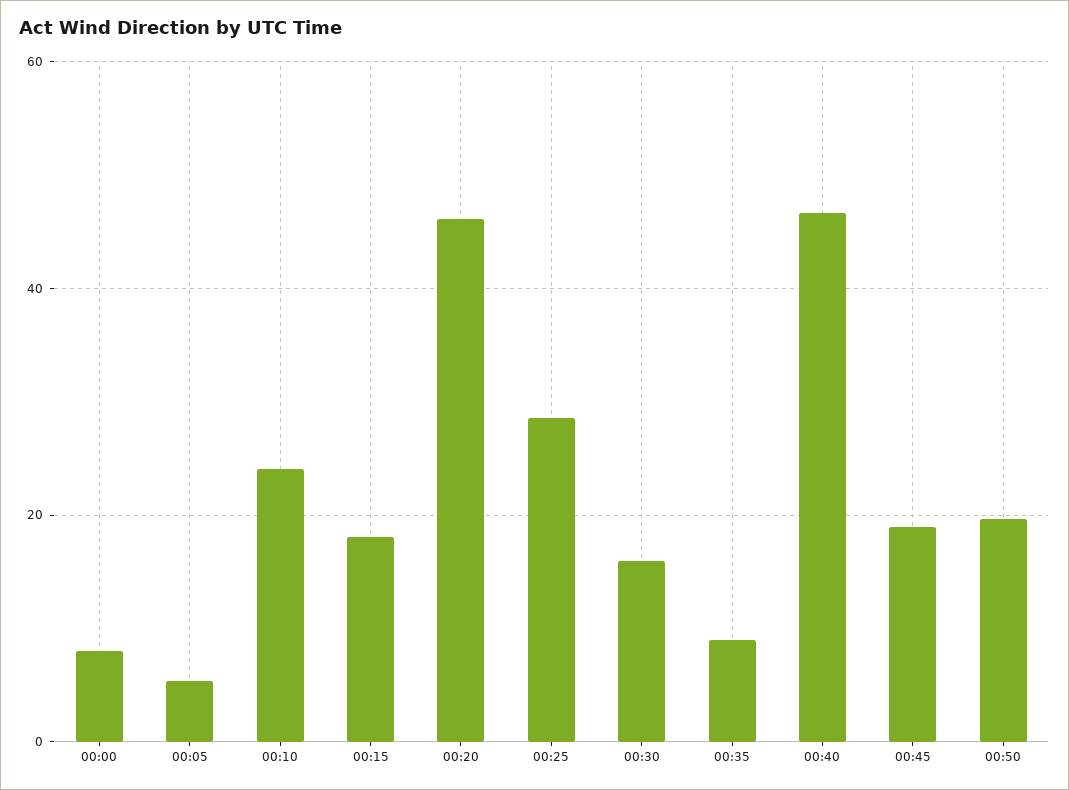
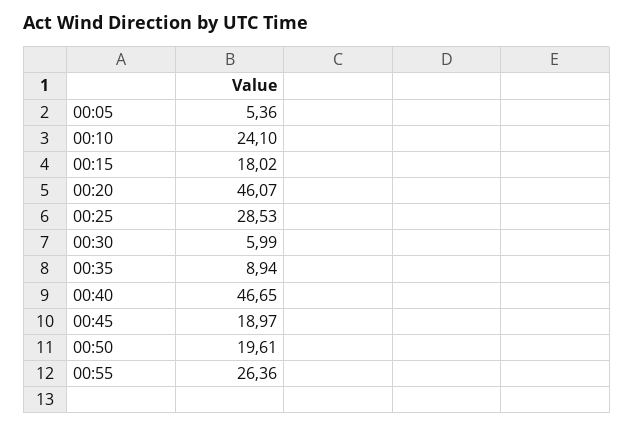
00:00: 8 -> none
00:30: 16 -> 5.99
00:55: none -> 26.36

